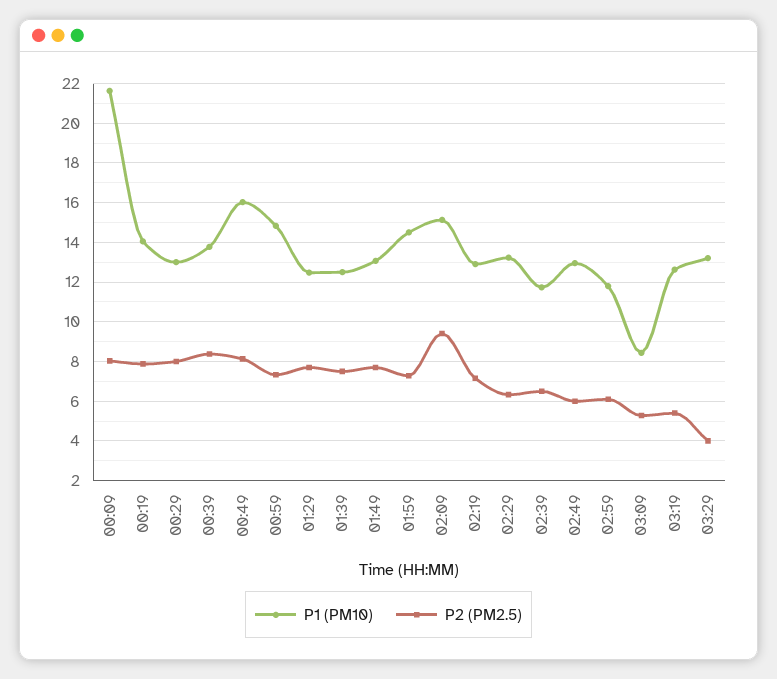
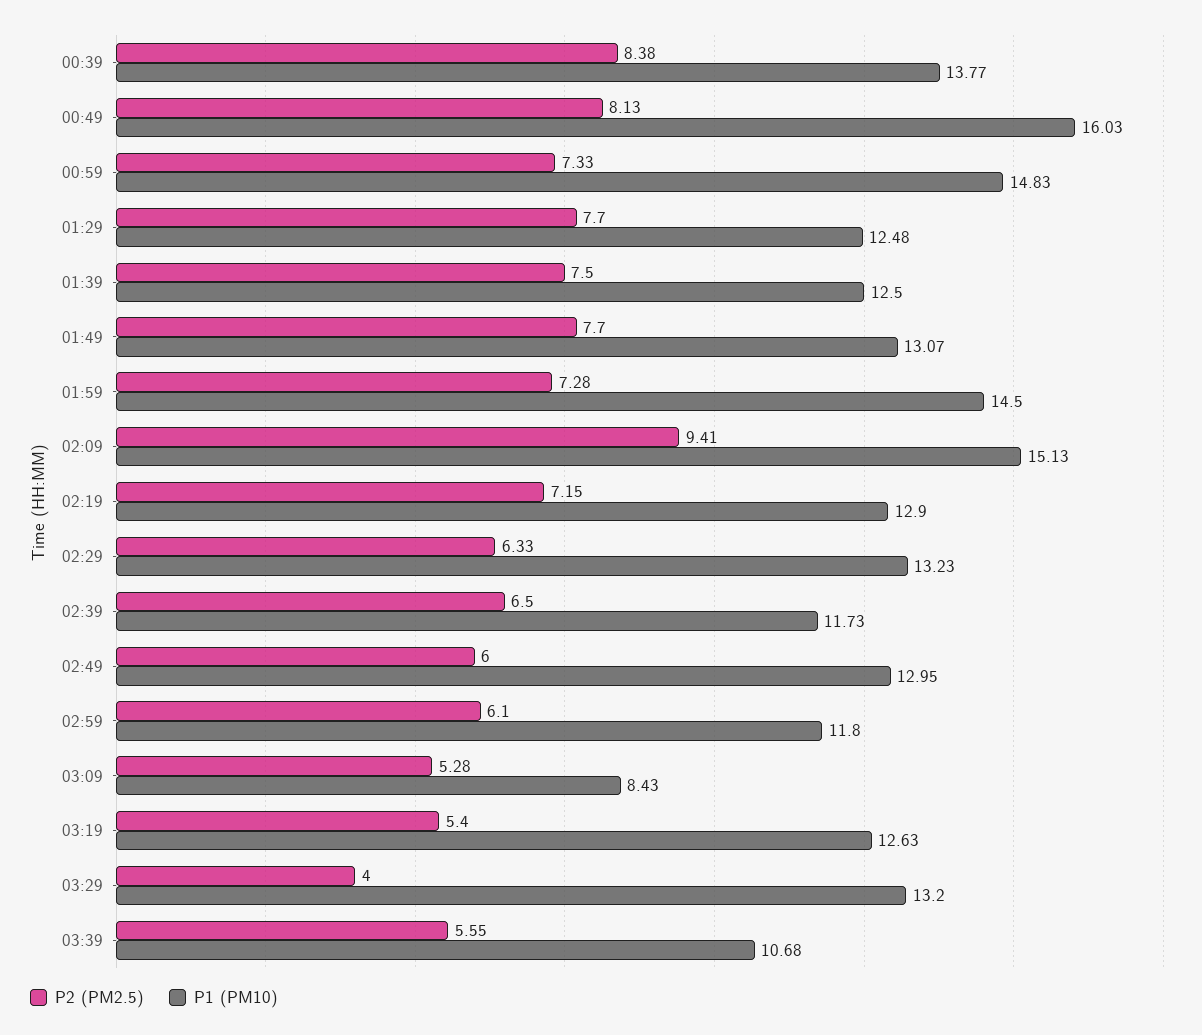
P1 (PM10), 00:09: 21.5 -> none
P2 (PM2.5), 00:09: 8 -> none
P1 (PM10), 00:19: 14 -> none
P2 (PM2.5), 00:19: 8 -> none
P1 (PM10), 00:29: 13 -> none
P2 (PM2.5), 00:29: 8 -> none
P2 (PM2.5), 03:39: none -> 5.55
P1 (PM10), 03:39: none -> 10.68

